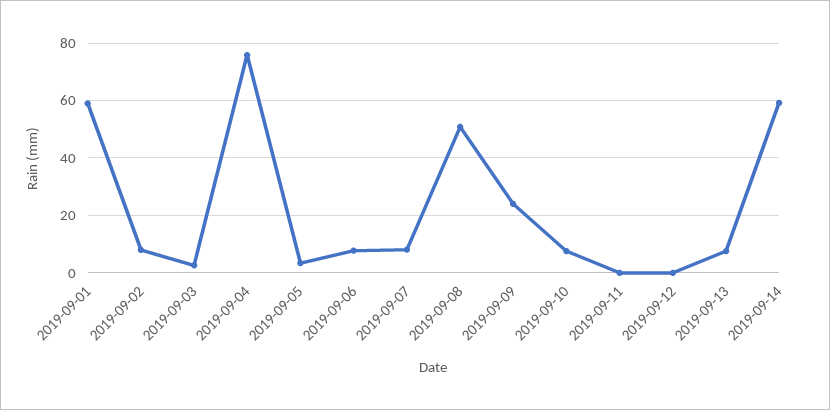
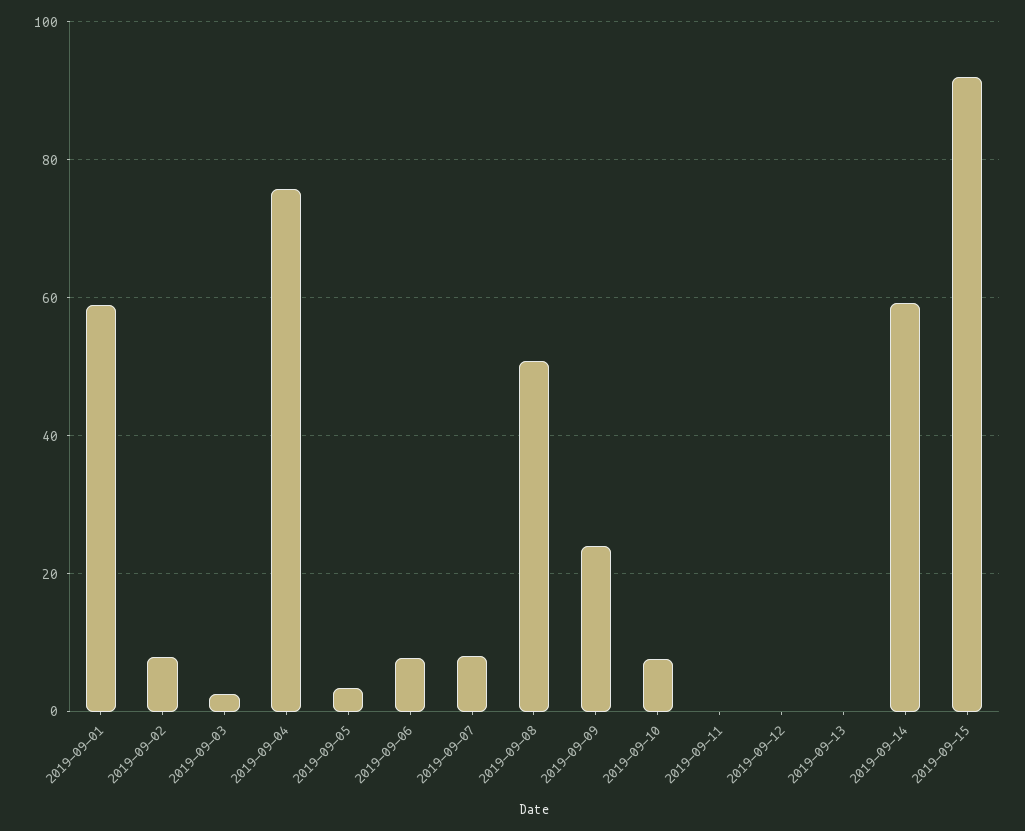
2019-09-13: 7.5 -> 0
2019-09-15: none -> 92

